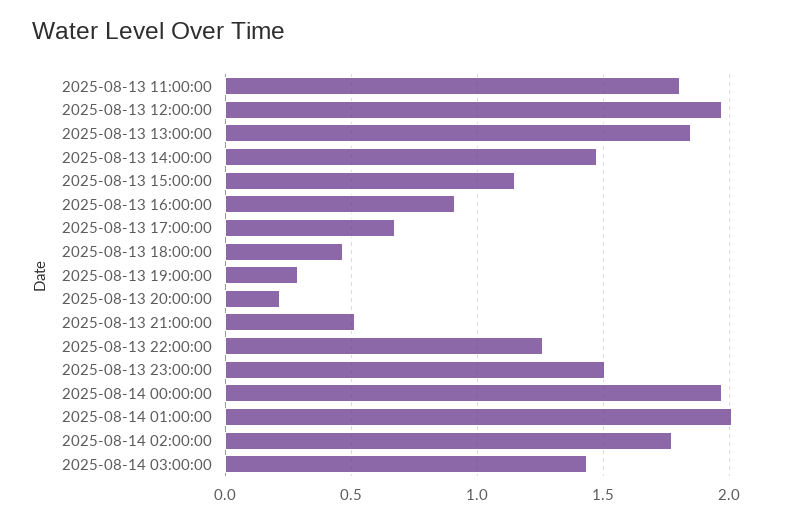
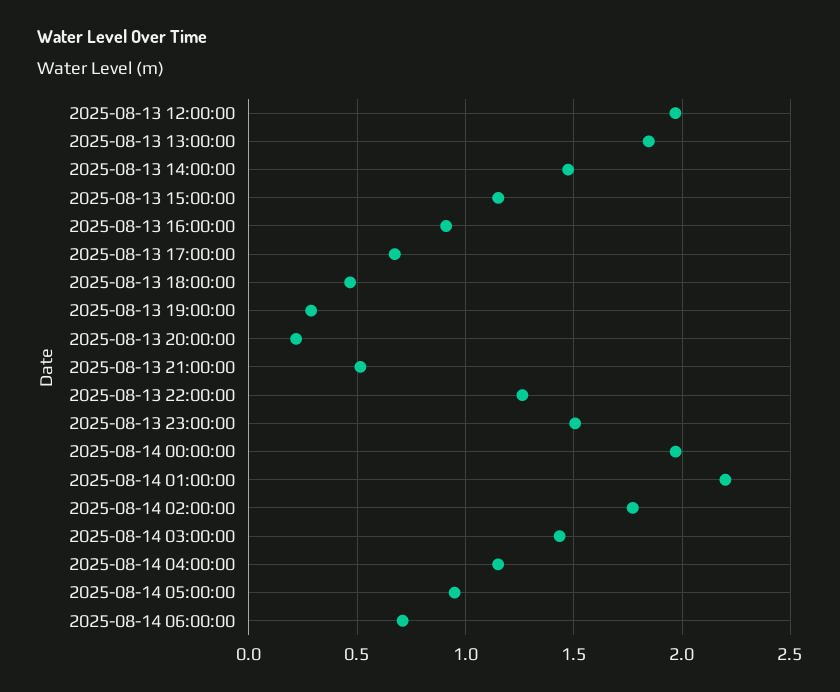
2025-08-13 11:00:00: 1.8 -> none
2025-08-14 01:00:00: 2 -> 2.2
2025-08-14 04:00:00: none -> 1.15
2025-08-14 05:00:00: none -> 0.95
2025-08-14 06:00:00: none -> 0.7

